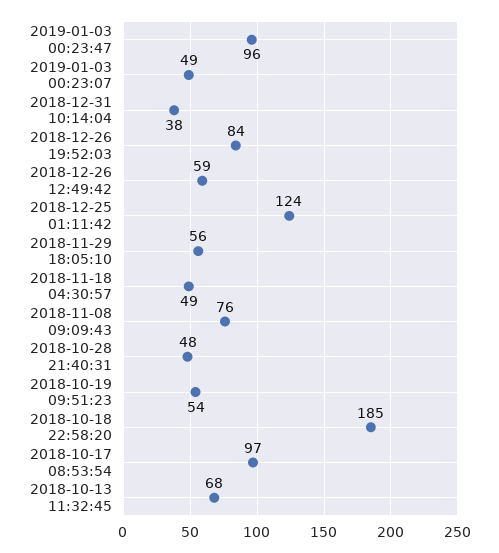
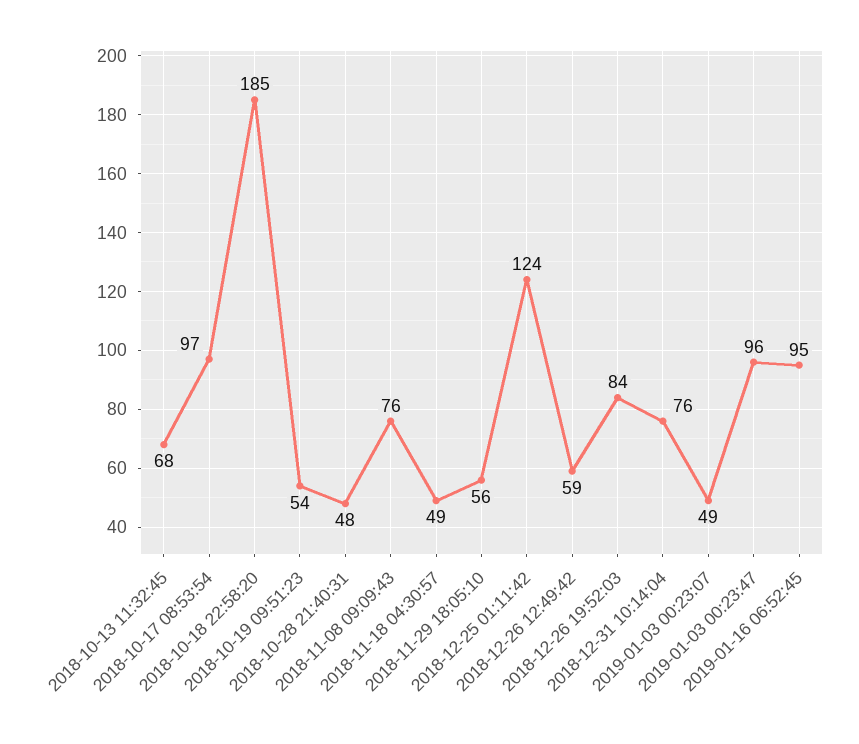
2018-12-31 10:14:04: 38 -> 76
2019-01-16 06:52:45: none -> 95

